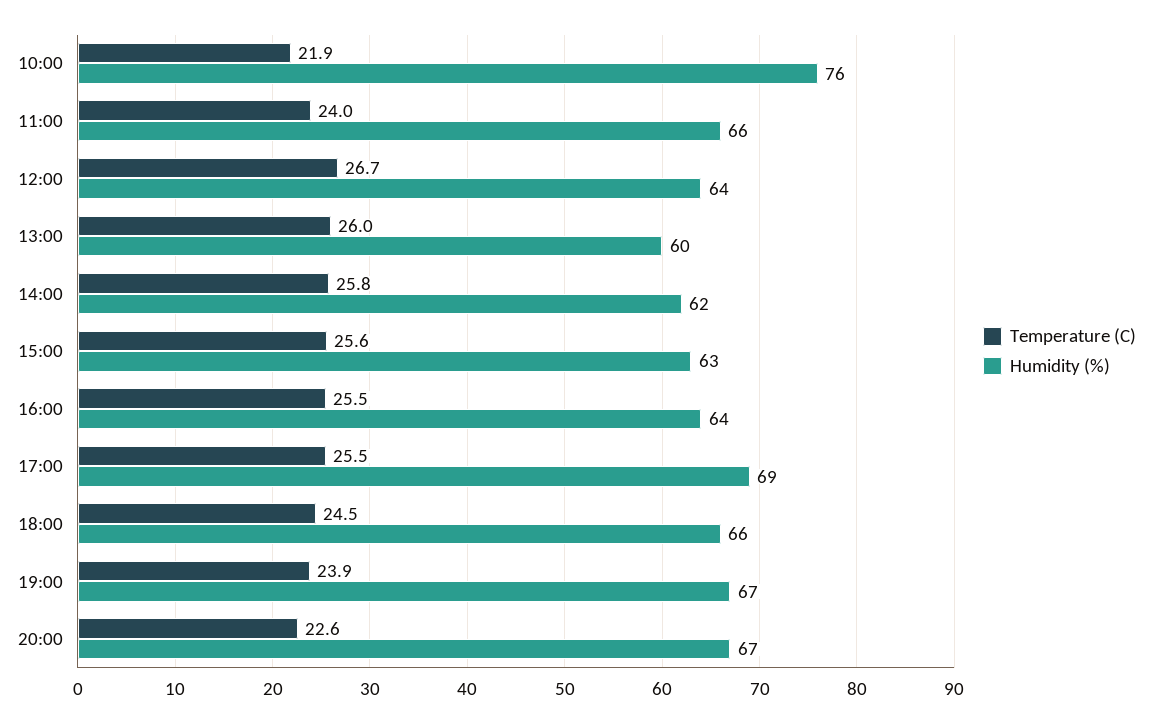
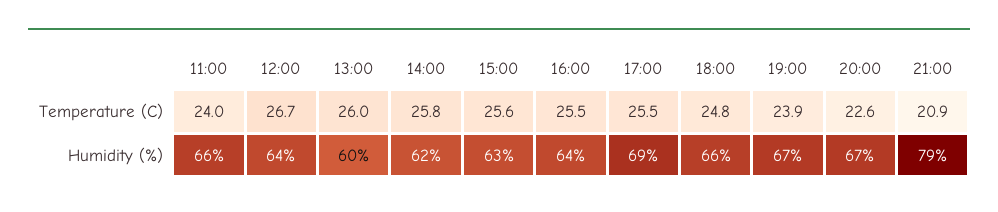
Temperature (C), 10:00: 21.9 -> none
Humidity (%), 10:00: 76 -> none
Temperature (C), 18:00: 24.5 -> 24.8
Temperature (C), 21:00: none -> 20.9
Humidity (%), 21:00: none -> 79

